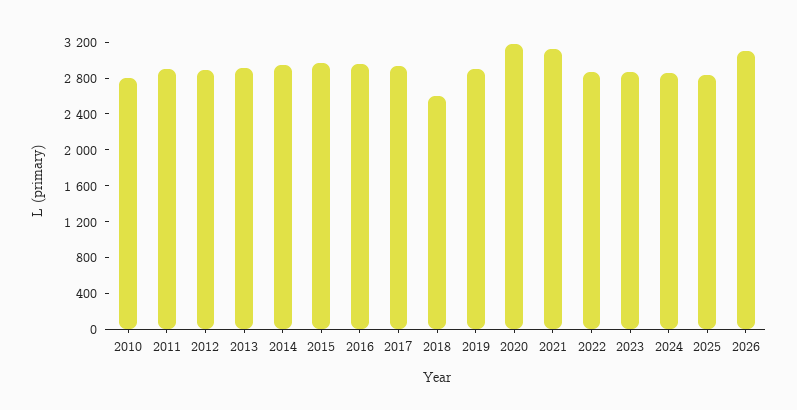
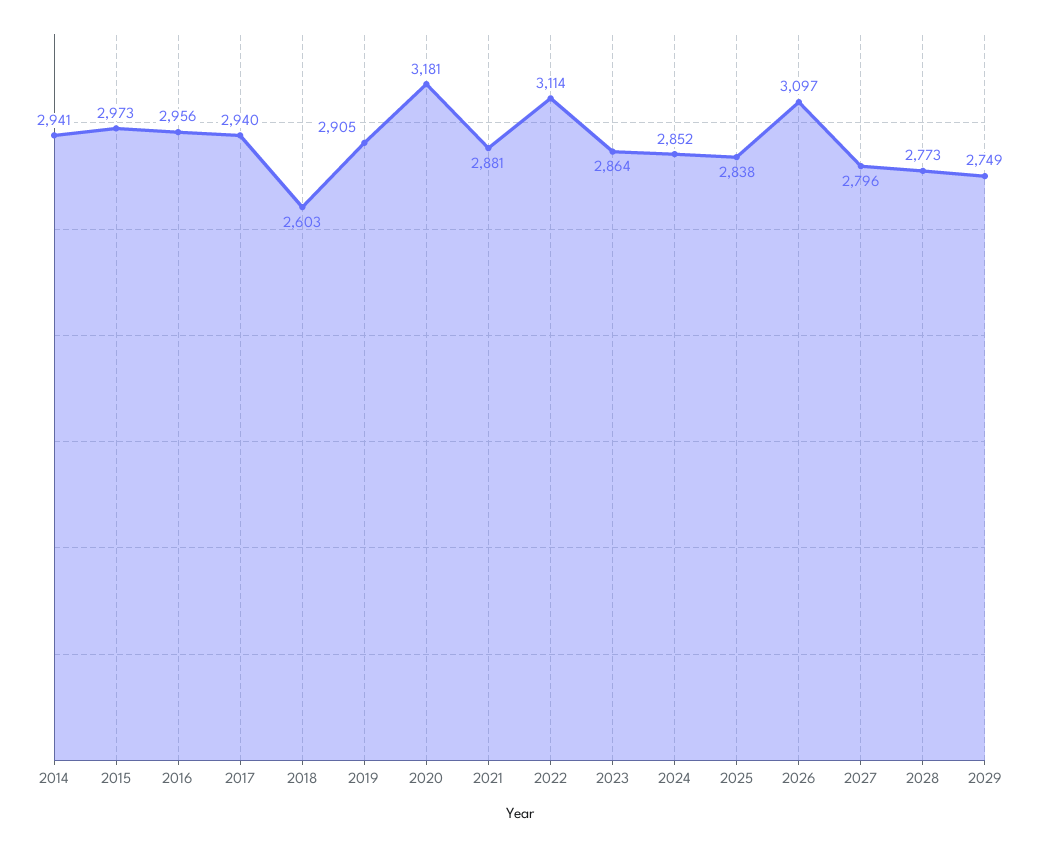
2010: 2800 -> none
2011: 2900 -> none
2012: 2900 -> none
2013: 2900 -> none
2021: 3100 -> 2881
2022: 2900 -> 3114
2027: none -> 2796
2028: none -> 2773
2029: none -> 2749

